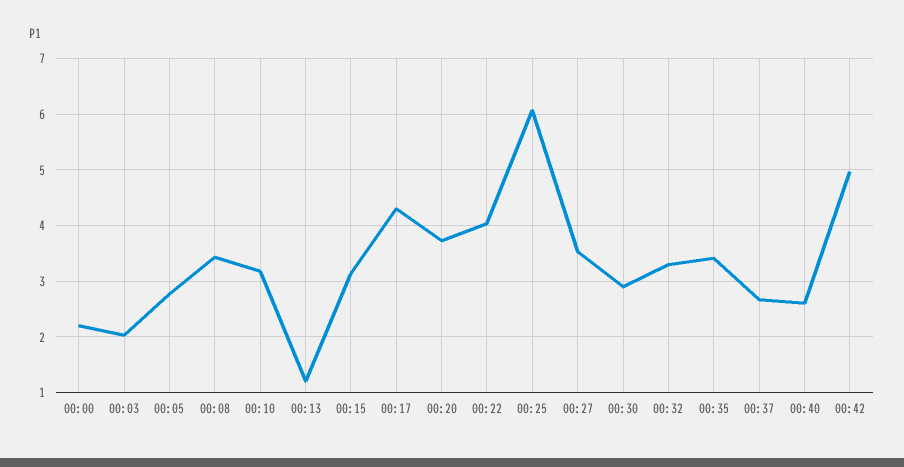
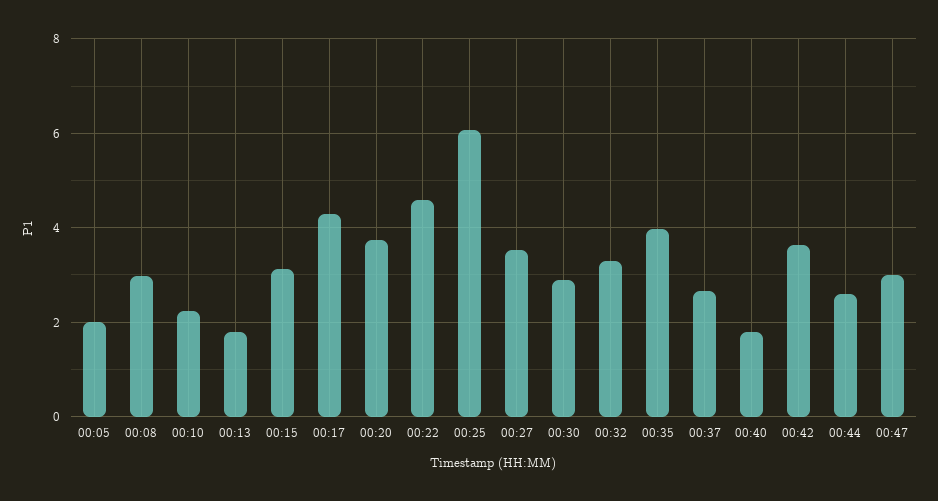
00:00: 2.2 -> none
00:03: 2 -> none
00:05: 2.8 -> 2
00:08: 3.4 -> 3
00:10: 3.2 -> 2.2
00:13: 1.2 -> 1.8
00:22: 4 -> 4.6
00:35: 3.4 -> 4
00:40: 2.6 -> 1.8
00:42: 5 -> 3.6
00:44: none -> 2.6
00:47: none -> 3

